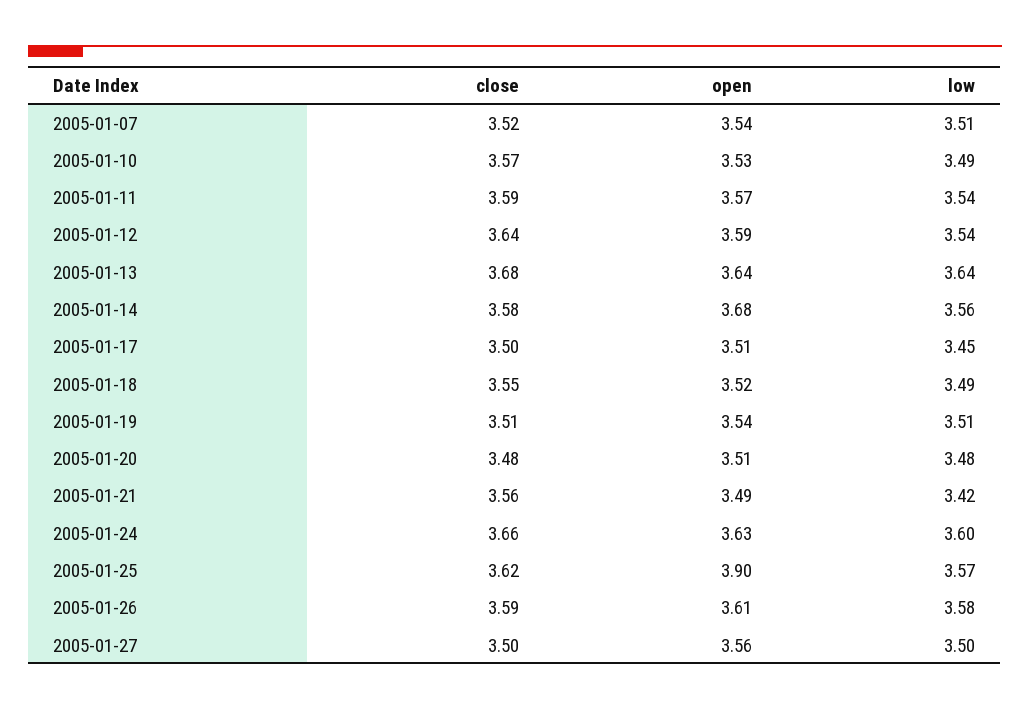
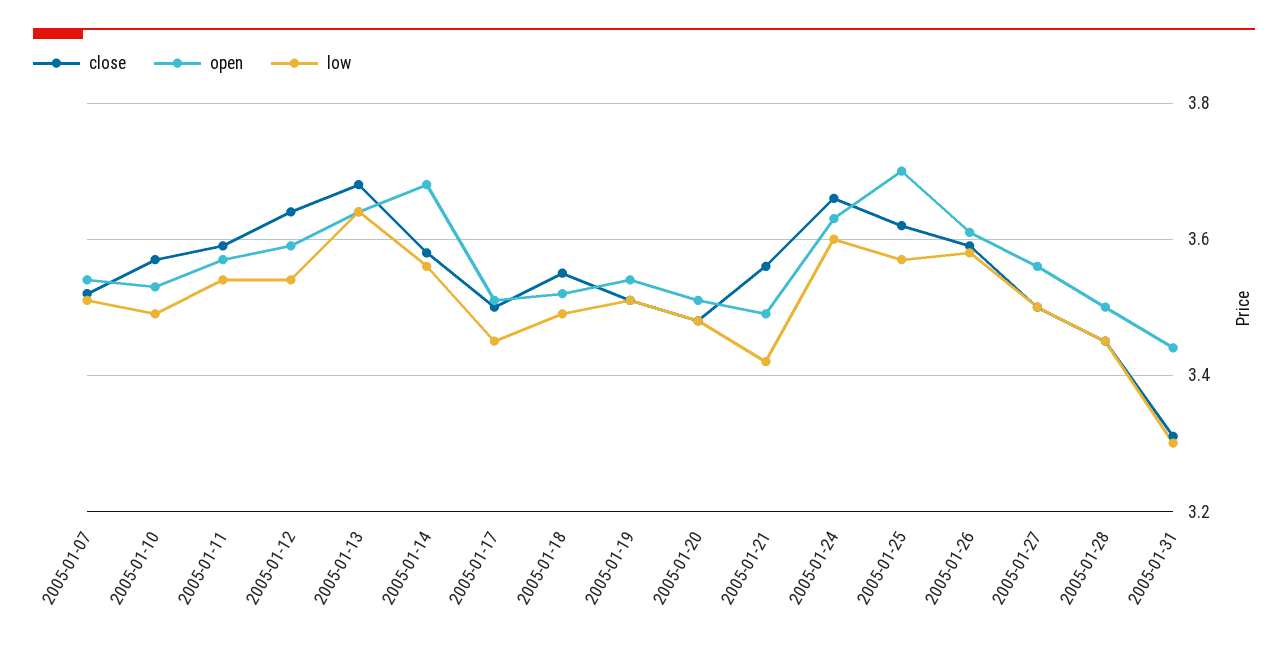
open, 2005-01-25: 3.9 -> 3.7
close, 2005-01-28: none -> 3.45
open, 2005-01-28: none -> 3.5
low, 2005-01-28: none -> 3.45
close, 2005-01-31: none -> 3.3
open, 2005-01-31: none -> 3.45
low, 2005-01-31: none -> 3.3

